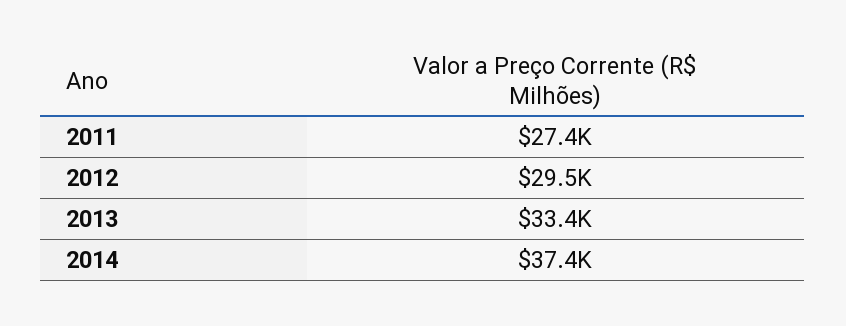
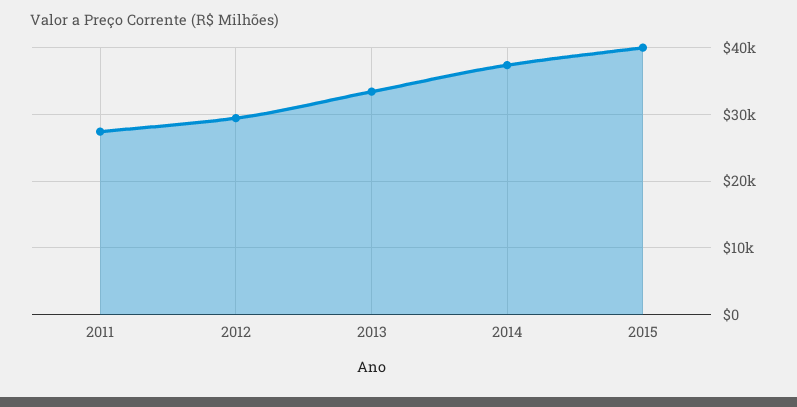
2015: none -> 40000

